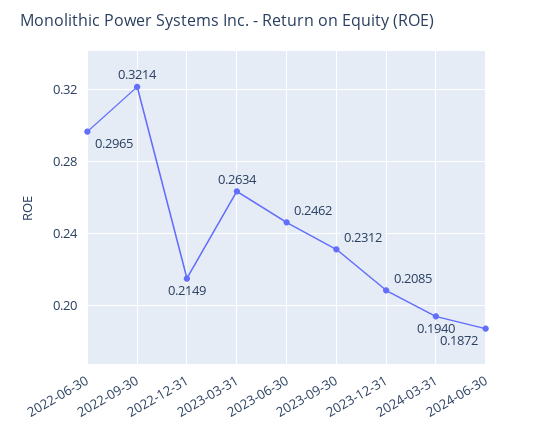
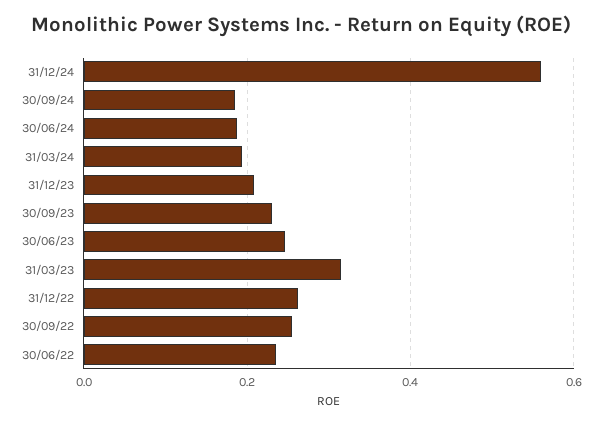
2022-06-30: 0.2965 -> 0.24
2022-09-30: 0.3214 -> 0.26
2022-12-31: 0.2149 -> 0.26
2023-03-31: 0.2634 -> 0.32
31/12/24: none -> 0.56
30/09/24: none -> 0.18

